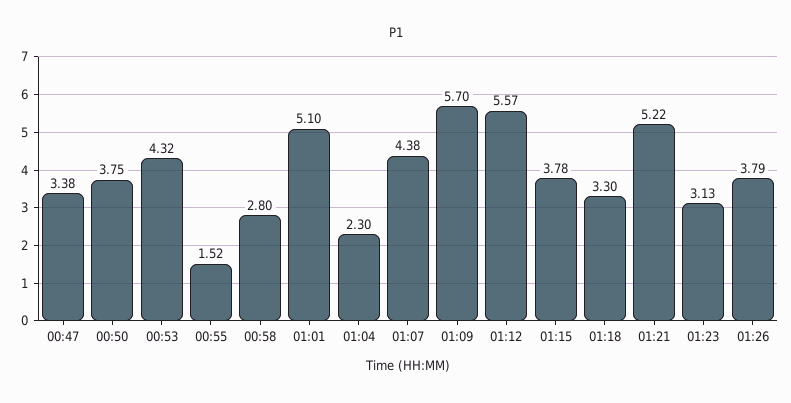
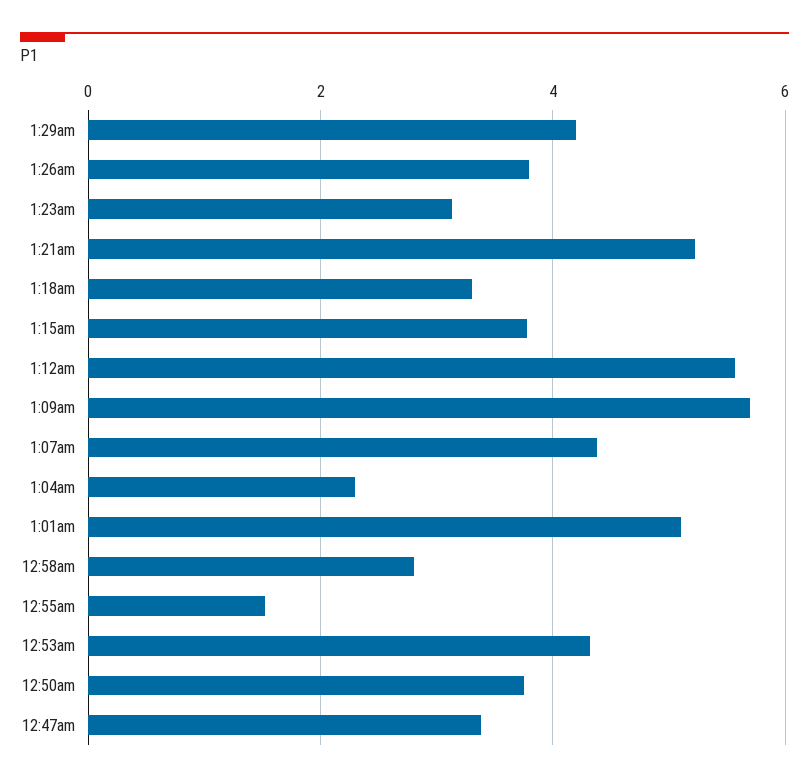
1:29am: none -> 4.2

